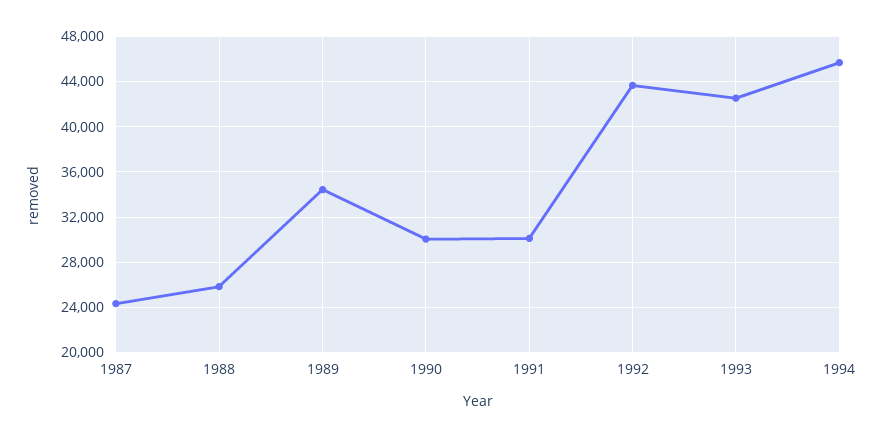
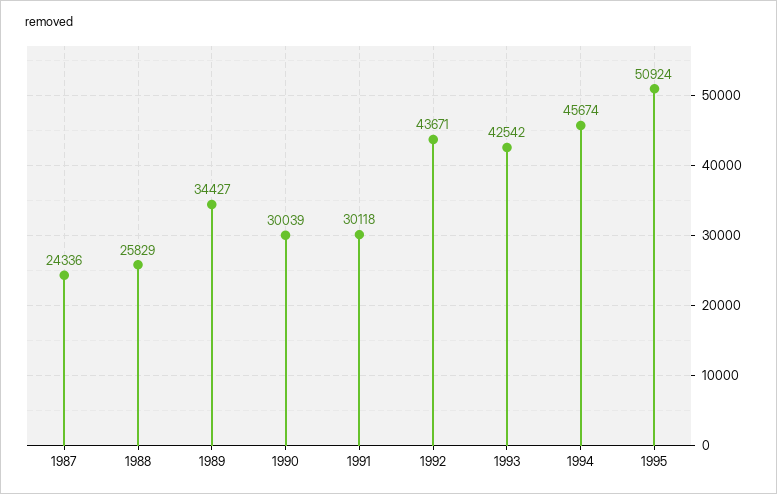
1995: none -> 50924

